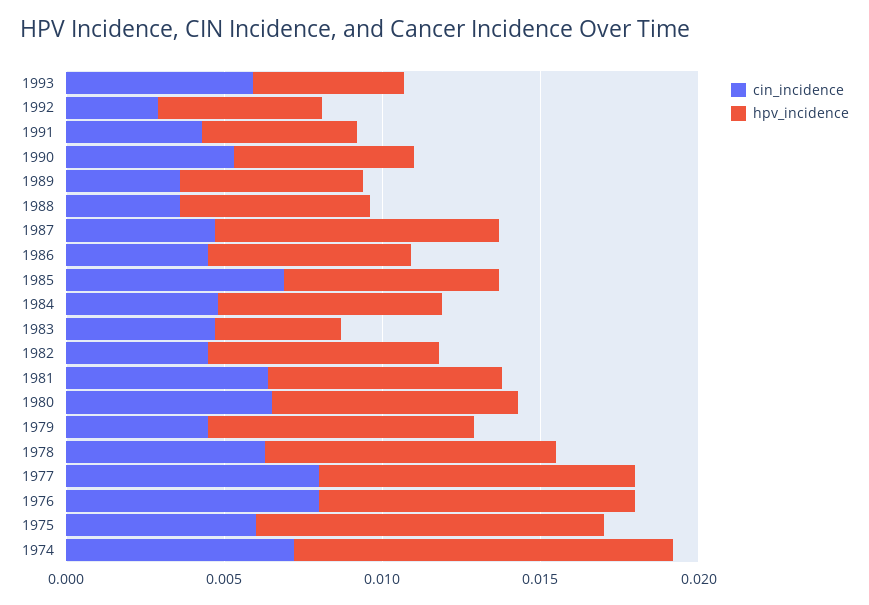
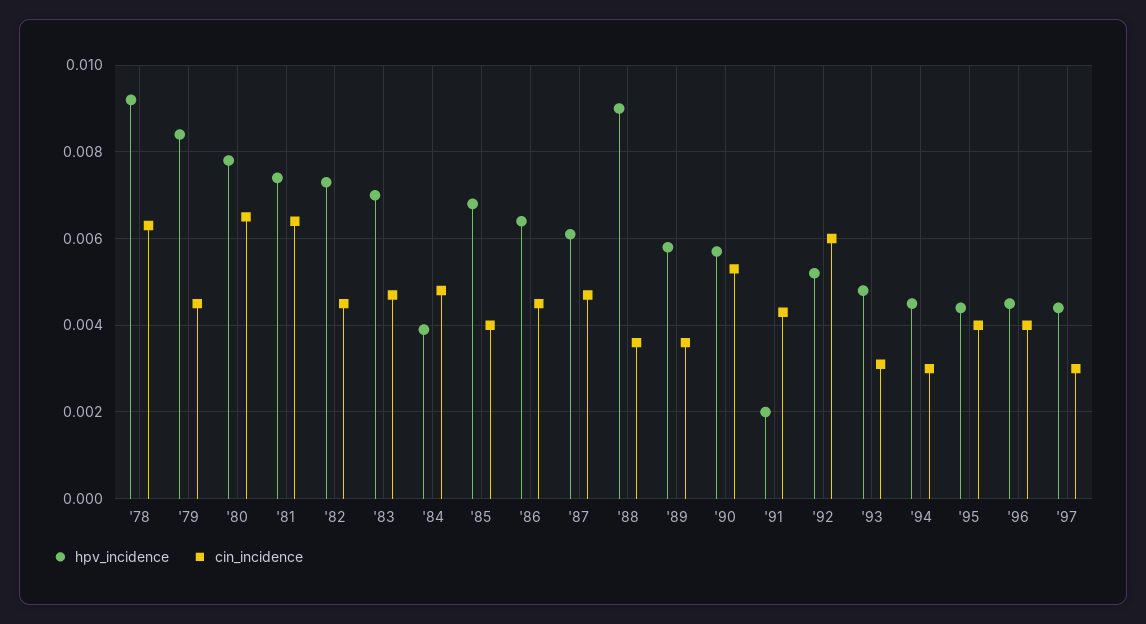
cin_incidence, 1993: 0.006 -> 0.003
cin_incidence, 1992: 0.003 -> 0.006
hpv_incidence, 1991: 0.005 -> 0.002
hpv_incidence, 1988: 0.006 -> 0.009
hpv_incidence, 1987: 0.009 -> 0.006
cin_incidence, 1985: 0.007 -> 0.004
hpv_incidence, 1984: 0.007 -> 0.004
hpv_incidence, 1983: 0.004 -> 0.007
cin_incidence, 1977: 0.008 -> none
hpv_incidence, 1977: 0.01 -> none
cin_incidence, 1976: 0.008 -> none
hpv_incidence, 1976: 0.01 -> none
cin_incidence, 1975: 0.006 -> none
hpv_incidence, 1975: 0.011 -> none
cin_incidence, 1974: 0.007 -> none
hpv_incidence, 1974: 0.012 -> none
hpv_incidence, '94: none -> 0.0045
cin_incidence, '94: none -> 0.003
hpv_incidence, '95: none -> 0.0045
cin_incidence, '95: none -> 0.004
hpv_incidence, '96: none -> 0.0045
cin_incidence, '96: none -> 0.004
hpv_incidence, '97: none -> 0.0045
cin_incidence, '97: none -> 0.003

